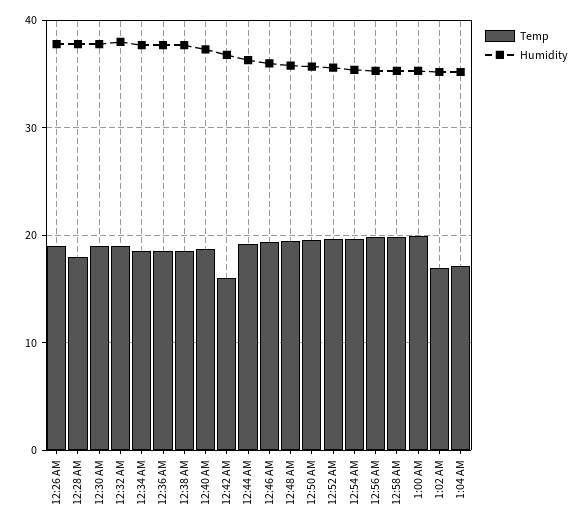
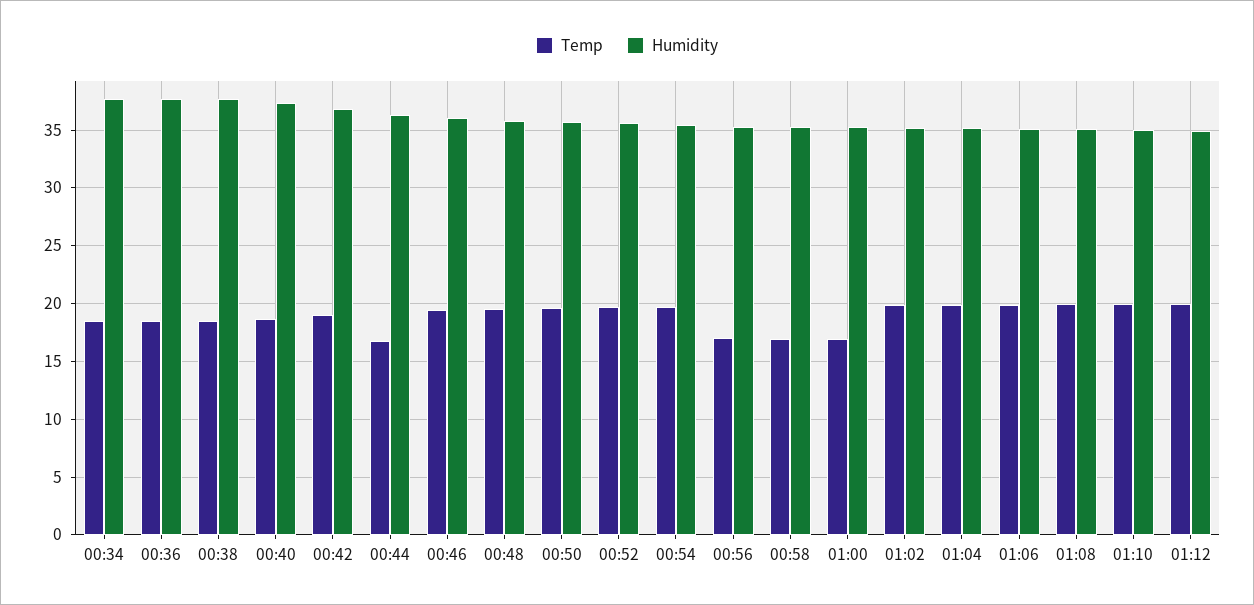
Temp, 12:26 AM: 19 -> none
Humidity, 12:26 AM: 38 -> none
Temp, 12:28 AM: 18 -> none
Humidity, 12:28 AM: 38 -> none
Temp, 12:30 AM: 19 -> none
Humidity, 12:30 AM: 38 -> none
Temp, 12:32 AM: 19 -> none
Humidity, 12:32 AM: 38 -> none
Temp, 12:42 AM: 16 -> 19
Temp, 12:44 AM: 19 -> 17
Temp, 12:56 AM: 20 -> 17
Temp, 12:58 AM: 20 -> 17
Temp, 1:00 AM: 20 -> 17
Temp, 1:02 AM: 17 -> 20
Temp, 1:04 AM: 17 -> 20
Temp, 01:06: none -> 20
Humidity, 01:06: none -> 35
Temp, 01:08: none -> 20
Humidity, 01:08: none -> 35
Temp, 01:10: none -> 20
Humidity, 01:10: none -> 35
Temp, 01:12: none -> 20
Humidity, 01:12: none -> 35

